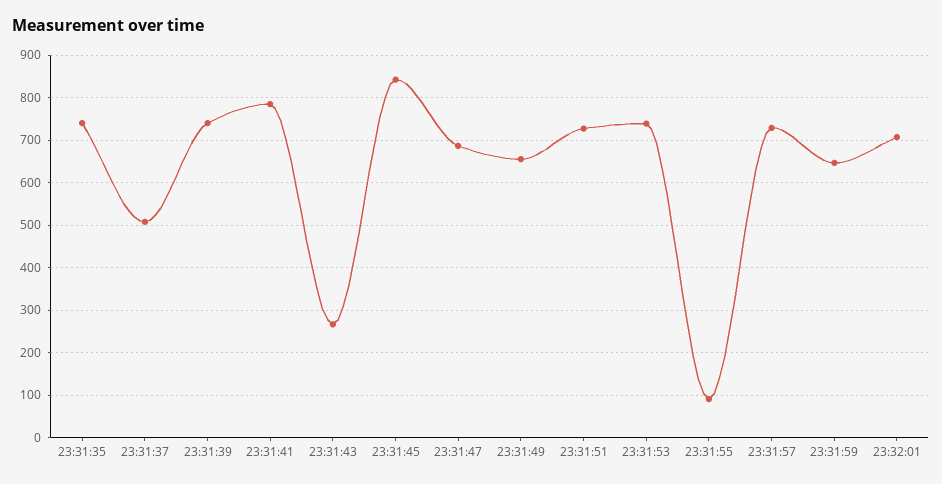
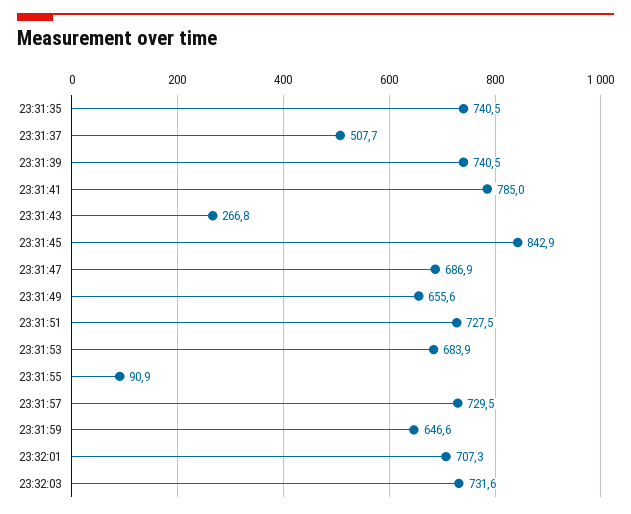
23:31:53: 740 -> 683.9
23:32:03: none -> 731.6

